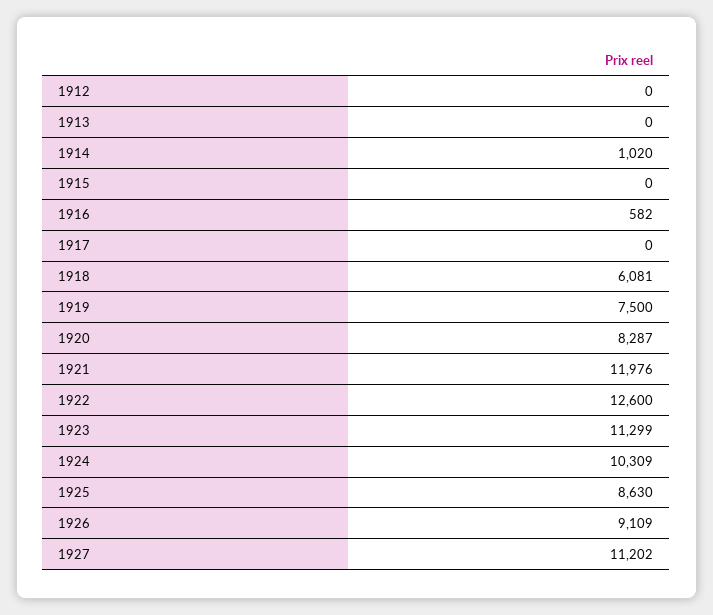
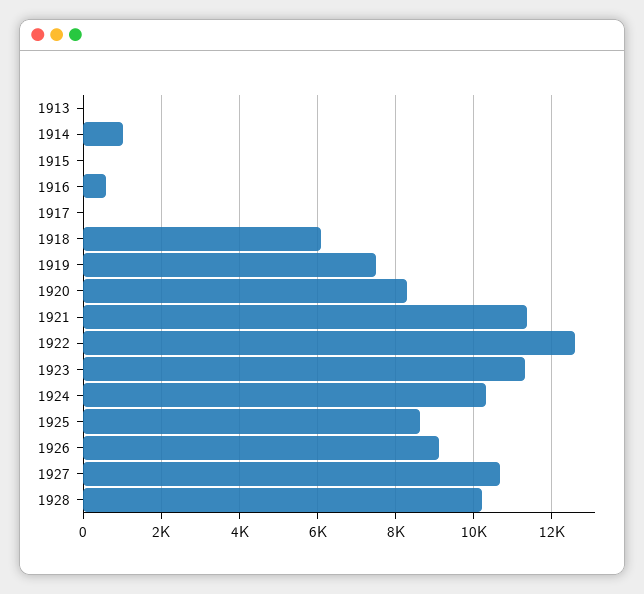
1912: 0 -> none
1921: 11976 -> 11400
1927: 11202 -> 10600
1928: none -> 10200

